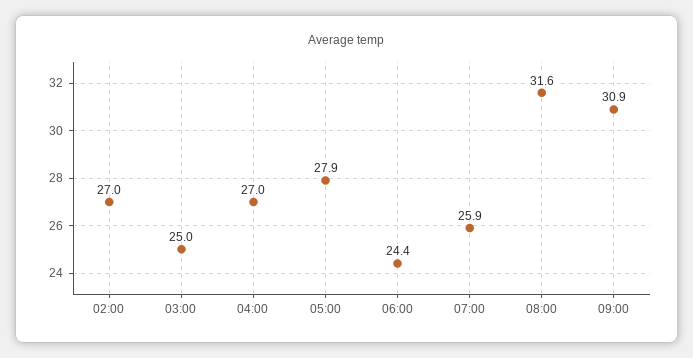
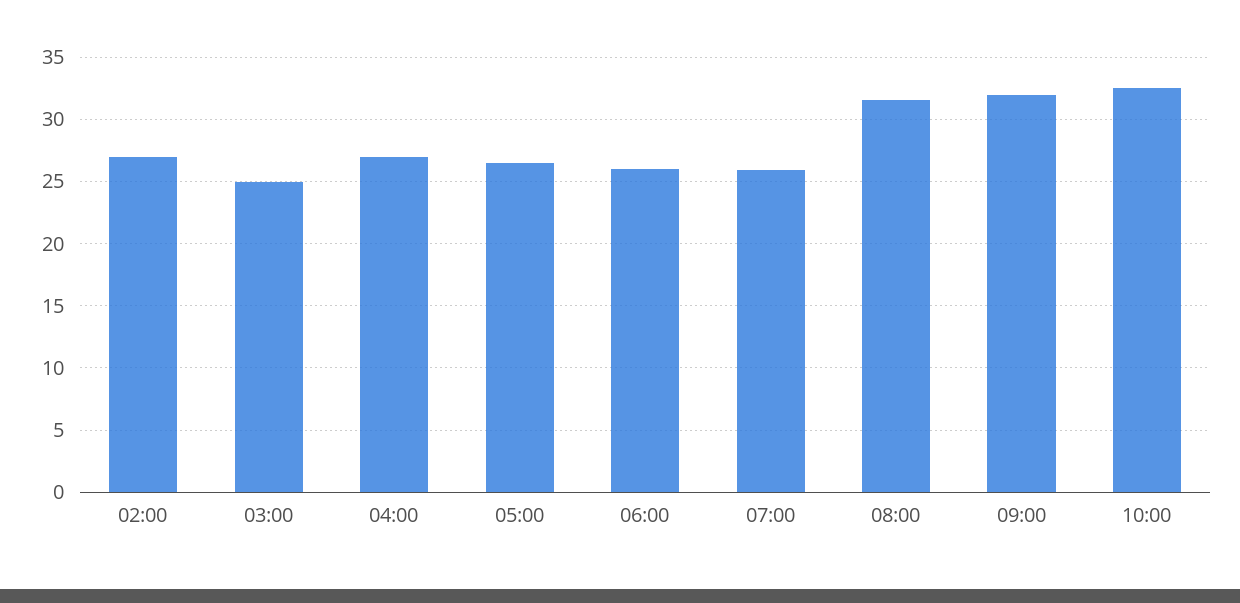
05:00: 27.9 -> 26.5
06:00: 24.4 -> 26
09:00: 30.9 -> 32
10:00: none -> 32.5

